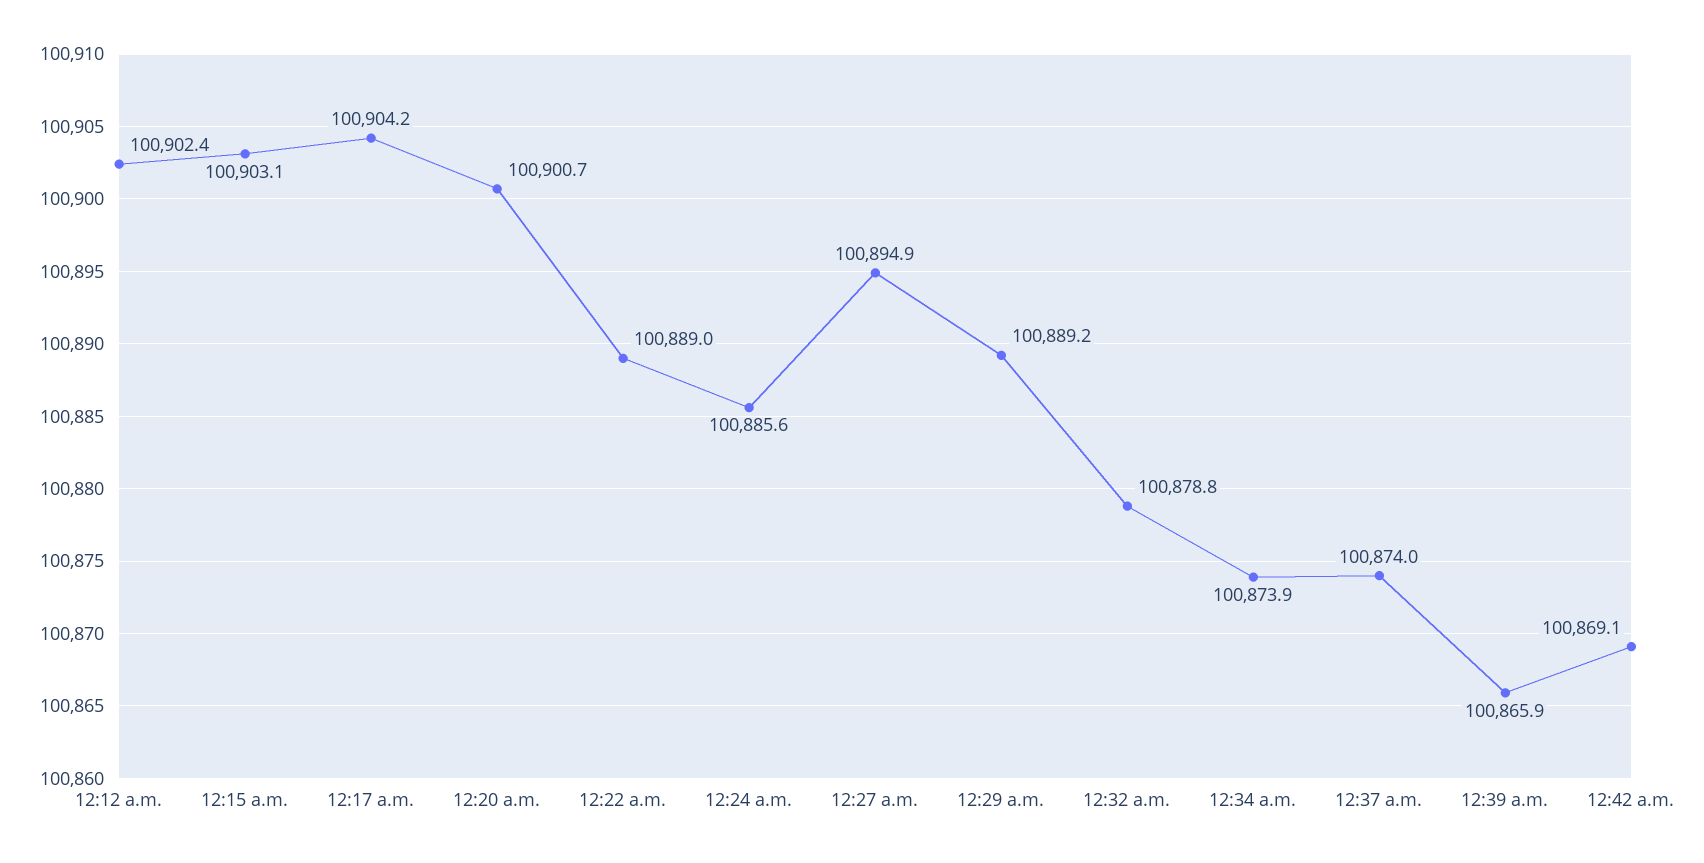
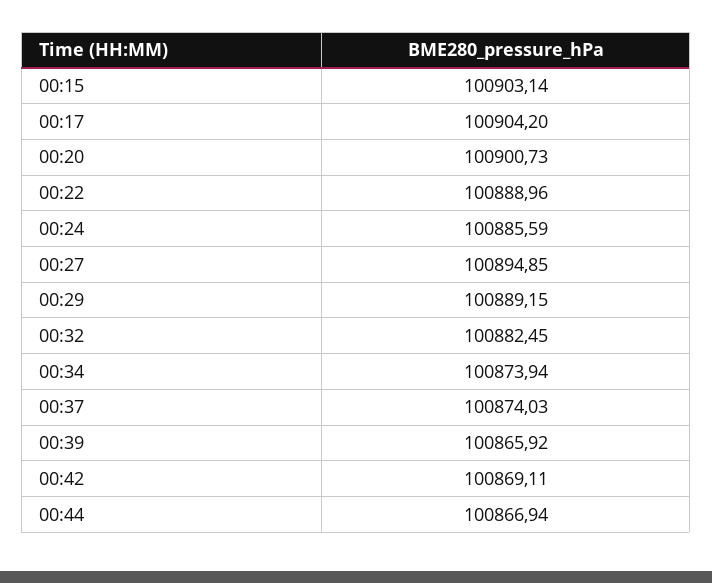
12:12 a.m.: 100902.4 -> none
12:32 a.m.: 100878.8 -> 100882.45
00:44: none -> 100866.94

